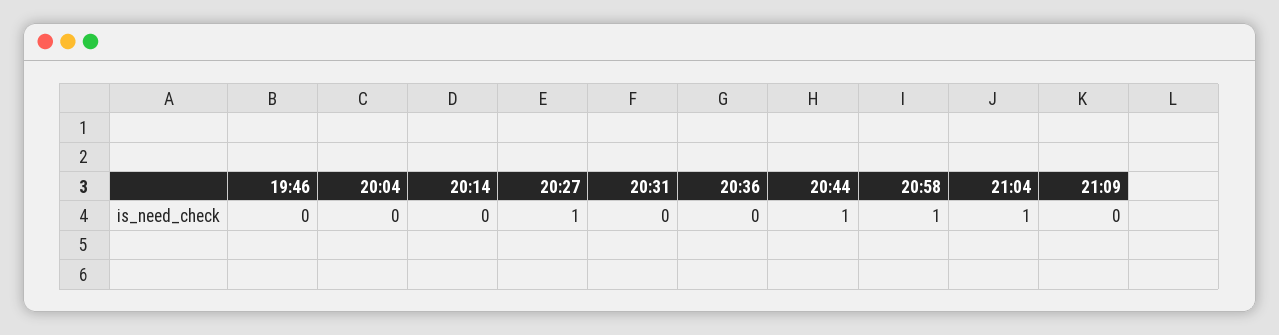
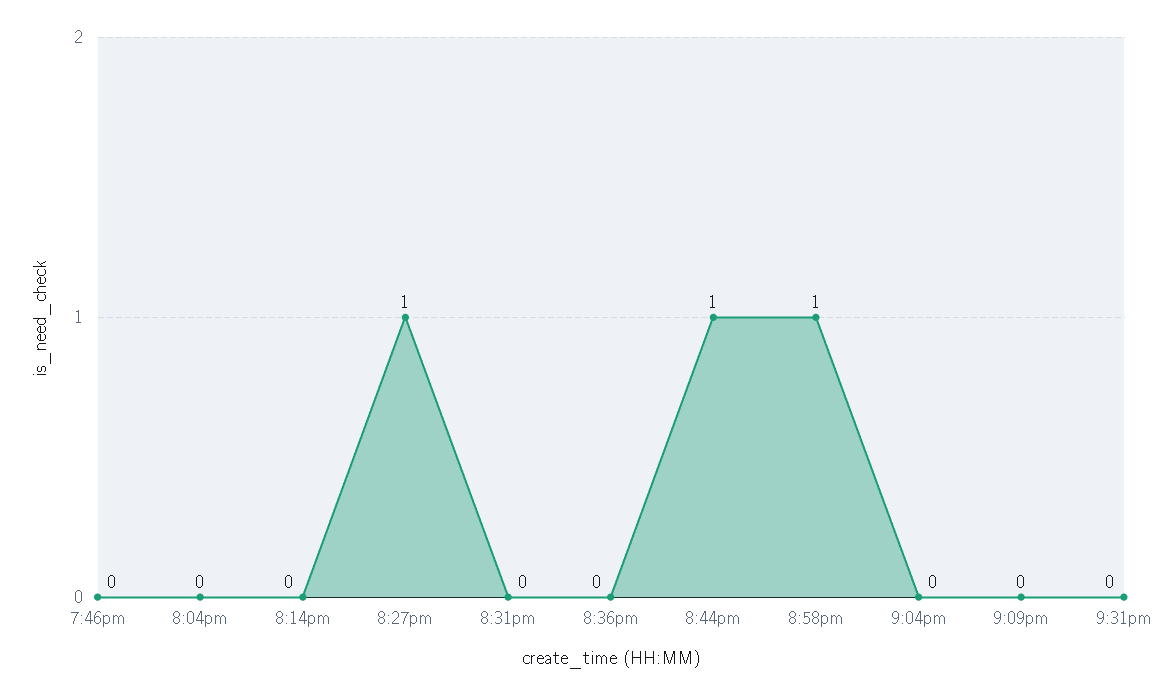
21:04: 1 -> 0
9:31pm: none -> 0

